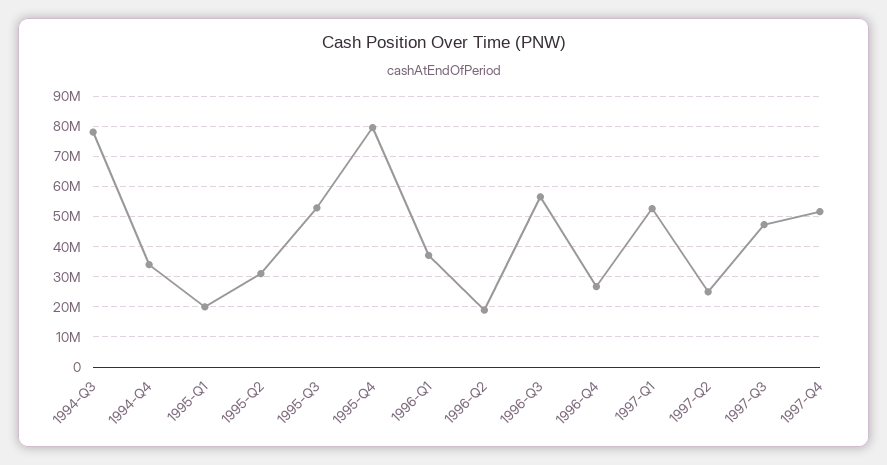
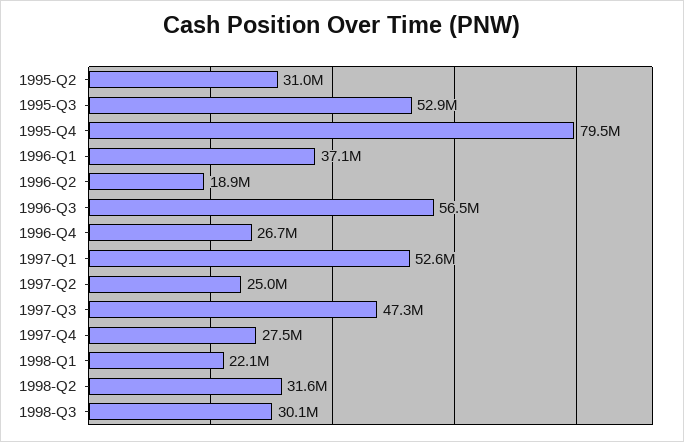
1994-Q3: 78000000 -> none
1994-Q4: 34000000 -> none
1995-Q1: 20000000 -> none
1997-Q4: 52000000 -> 27500000
1998-Q1: none -> 22100000
1998-Q2: none -> 31600000
1998-Q3: none -> 30100000

